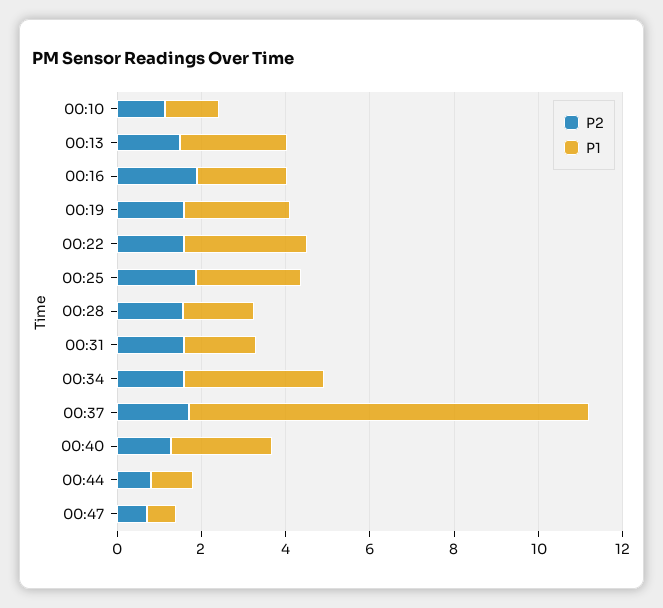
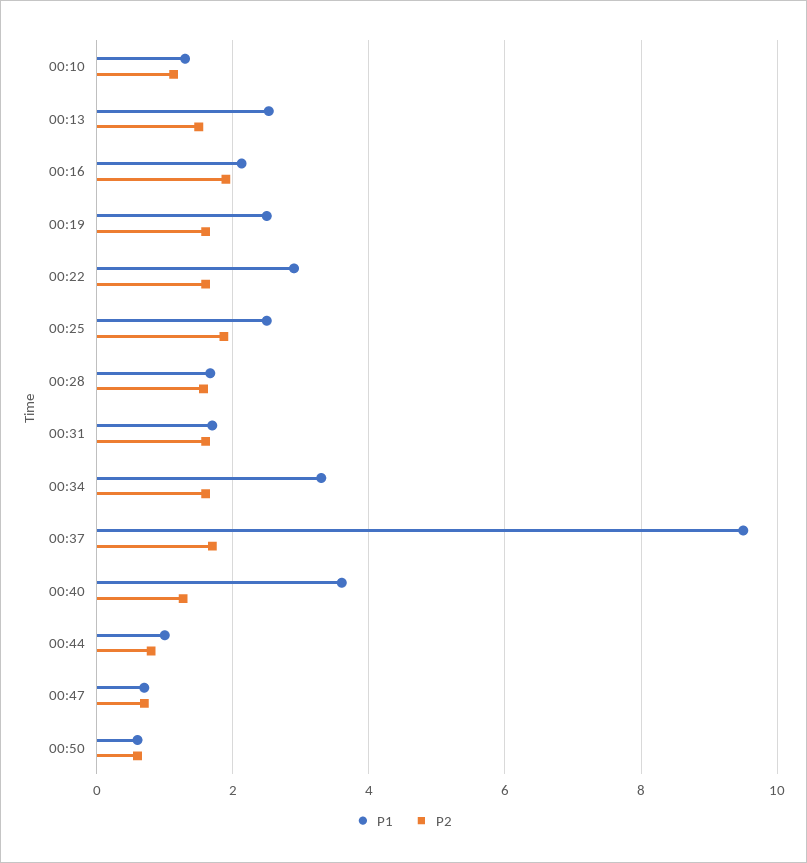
P1, 00:40: 2.5 -> 3.6
P1, 00:50: none -> 0.6
P2, 00:50: none -> 0.6

